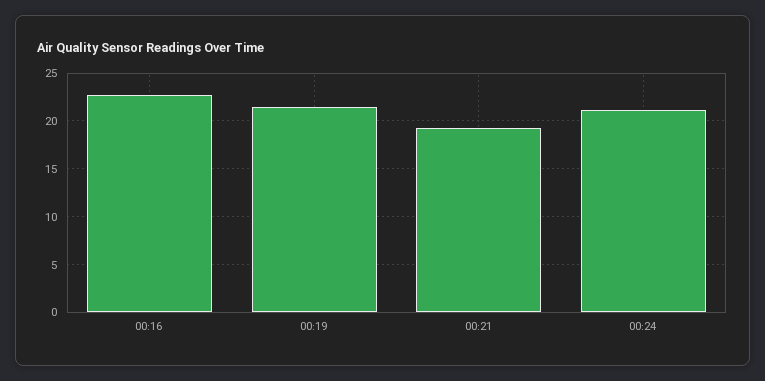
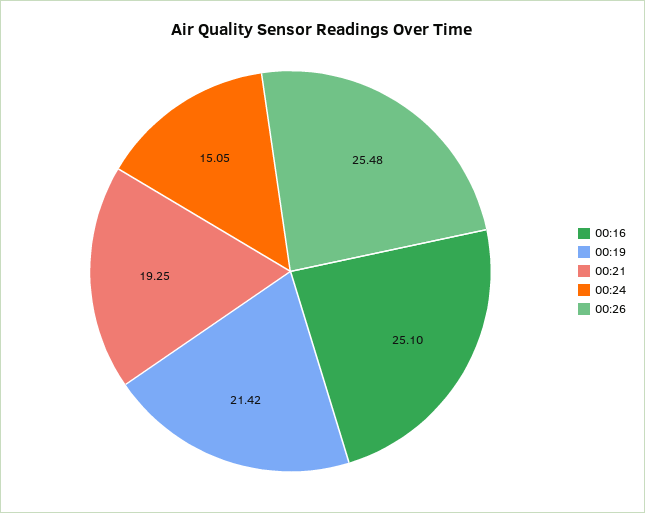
00:16: 23 -> 25.1
00:24: 21 -> 15.05
00:26: none -> 25.48

